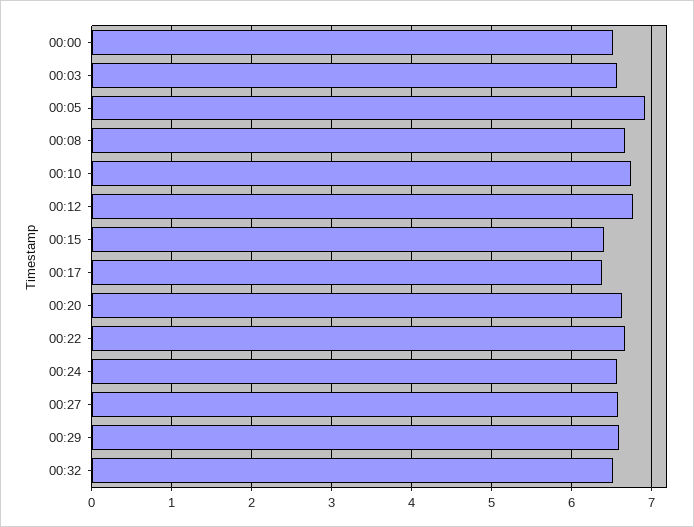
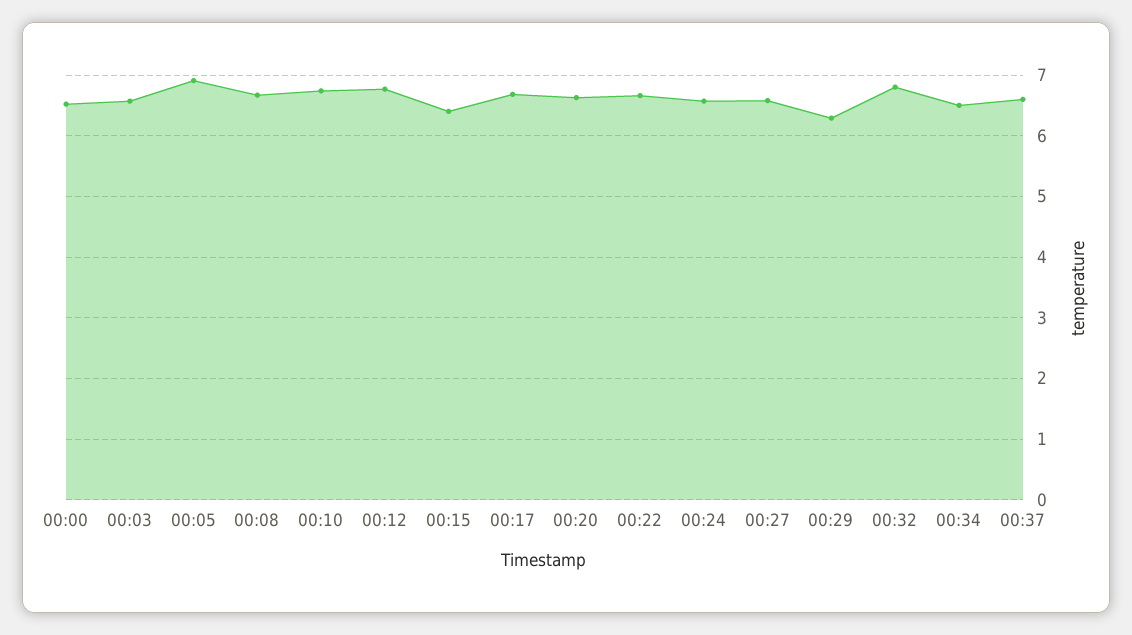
00:17: 6.4 -> 6.7
00:29: 6.6 -> 6.3
00:32: 6.5 -> 6.8
00:34: none -> 6.5
00:37: none -> 6.6

